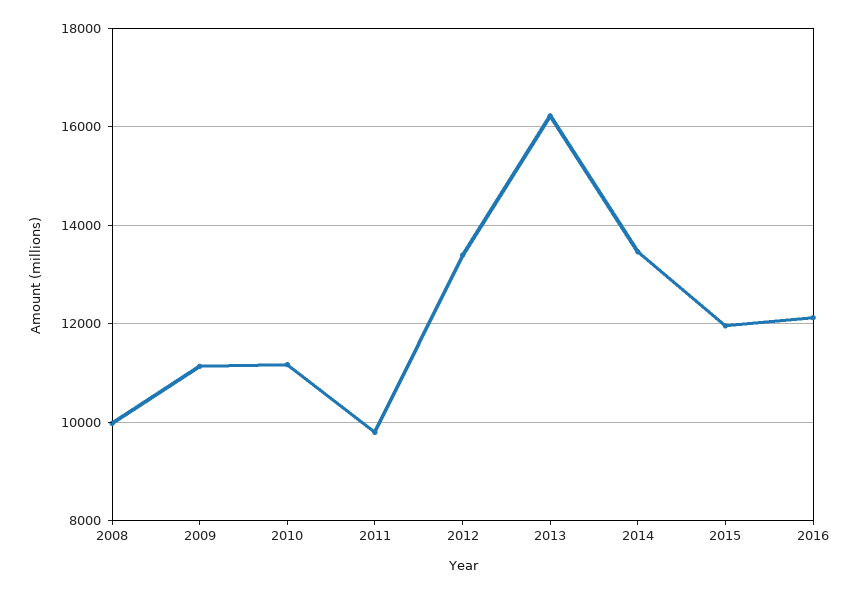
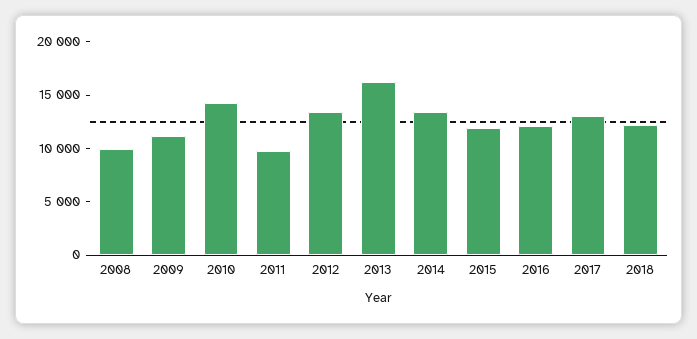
2010: 11200 -> 14000
2017: none -> 13000
2018: none -> 12000

